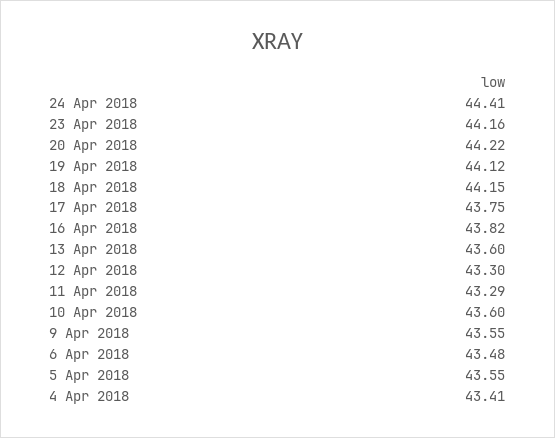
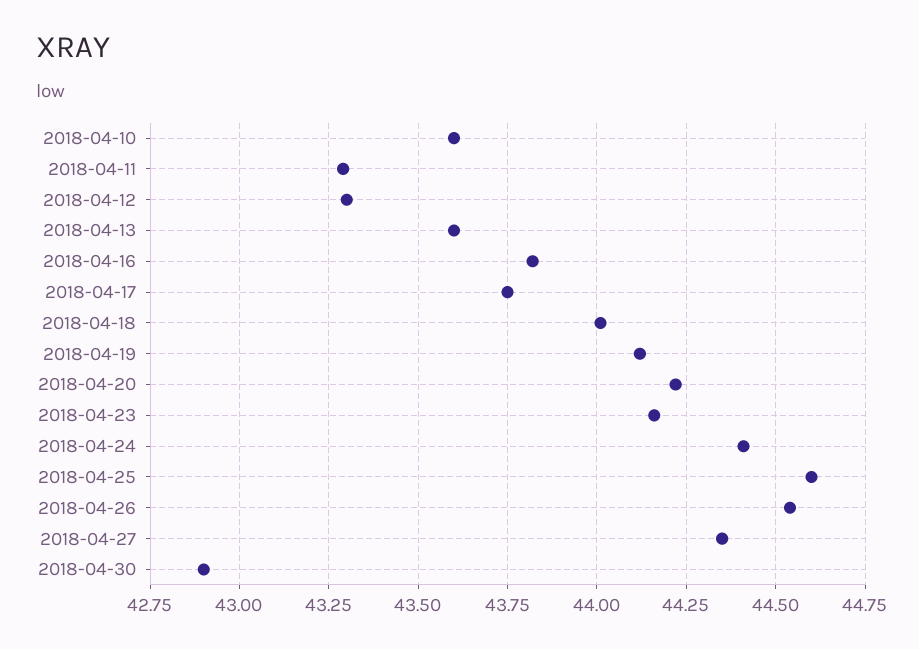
18 Apr 2018: 44.15 -> 44
9 Apr 2018: 43.55 -> none
6 Apr 2018: 43.48 -> none
5 Apr 2018: 43.55 -> none
4 Apr 2018: 43.41 -> none
2018-04-25: none -> 44.6
2018-04-26: none -> 44.55
2018-04-27: none -> 44.35
2018-04-30: none -> 42.9

